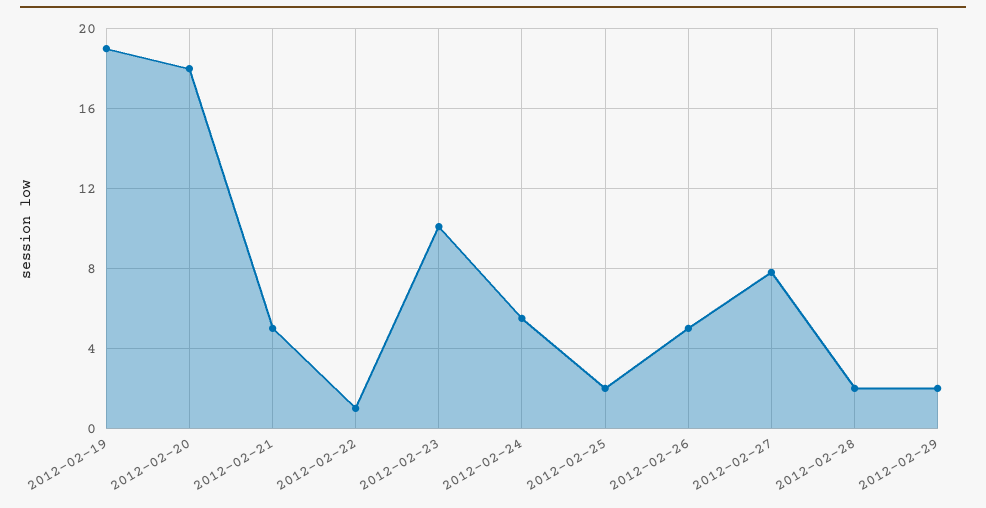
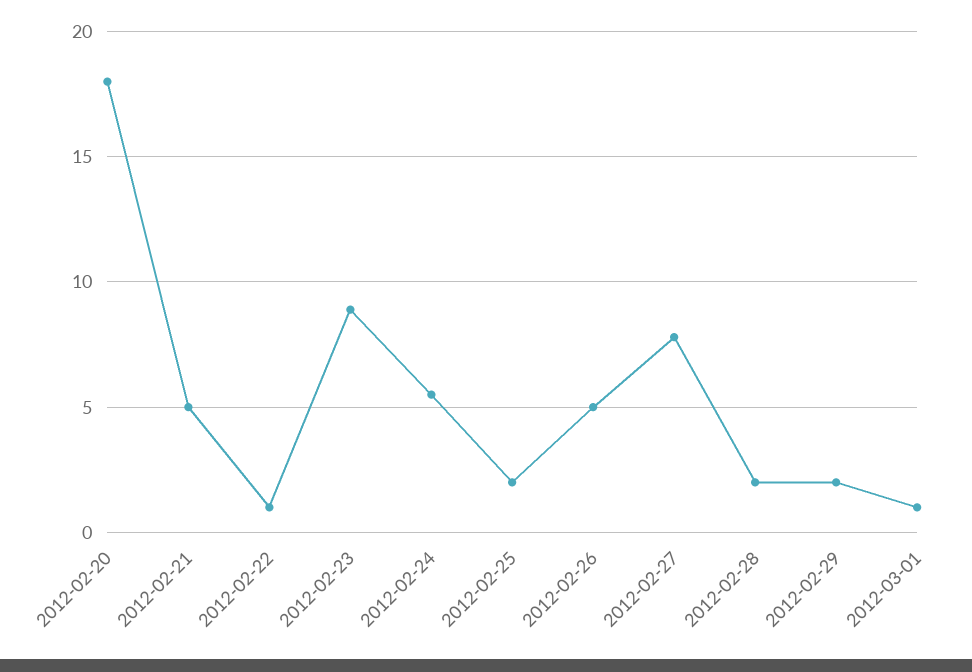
2012-02-19: 19 -> none
2012-02-23: 10 -> 9
2012-03-01: none -> 1

